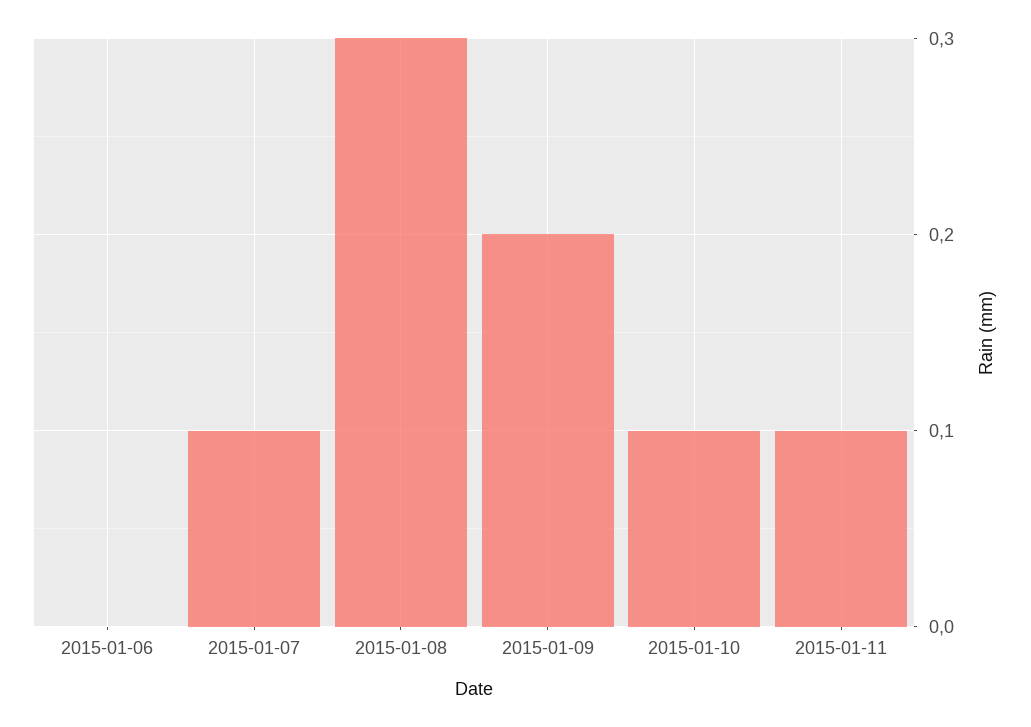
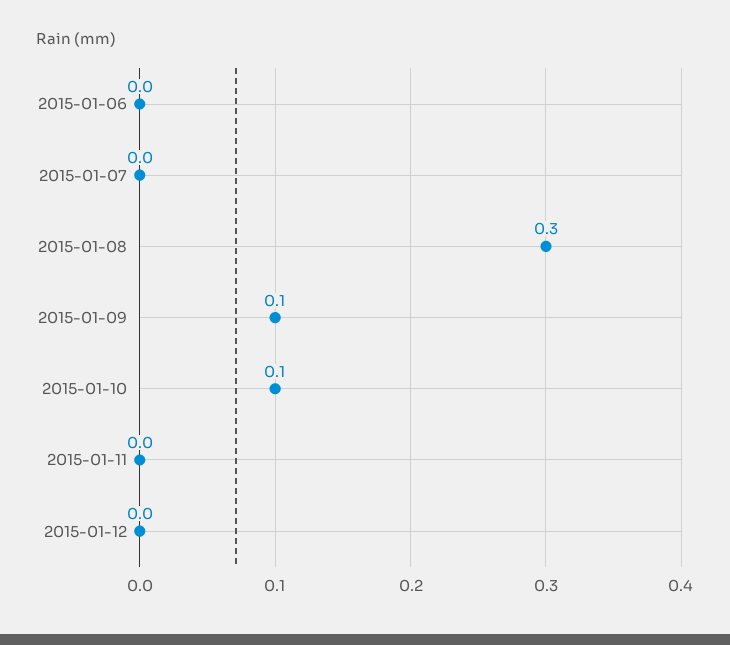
2015-01-07: 0.1 -> 0
2015-01-09: 0.2 -> 0.1
2015-01-11: 0.1 -> 0
2015-01-12: none -> 0

